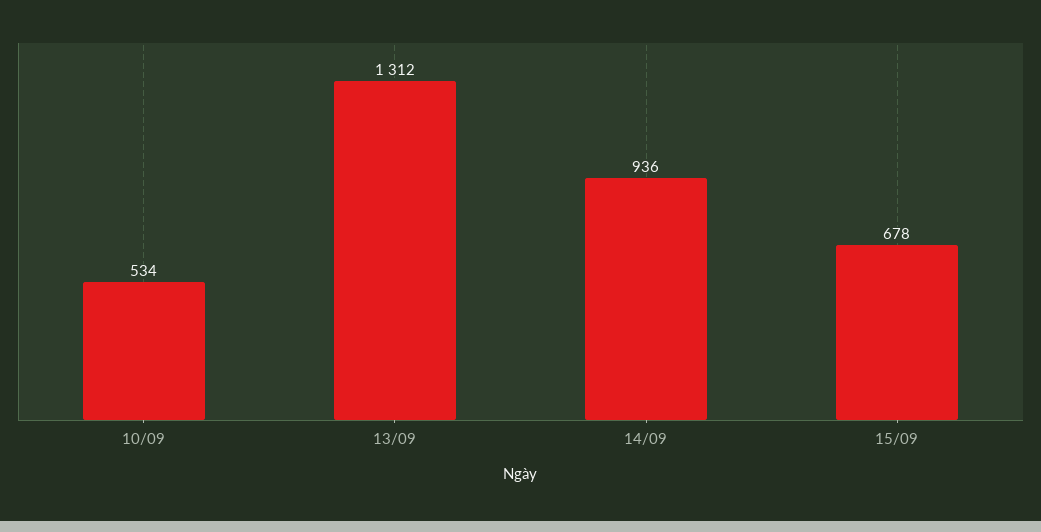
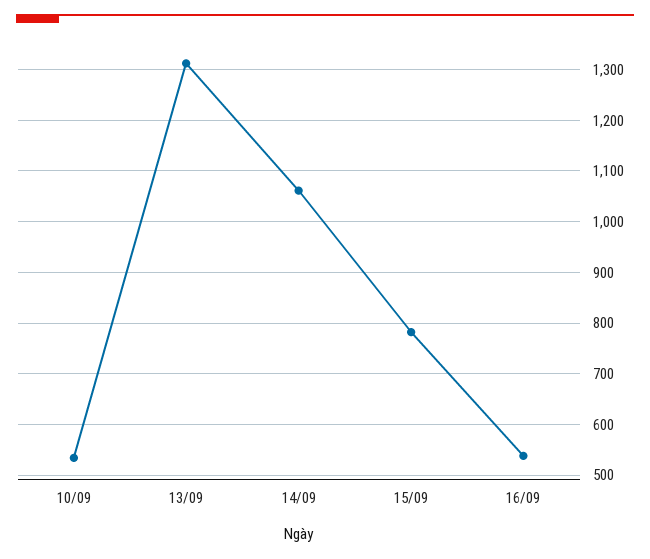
14/09: 936 -> 1060
15/09: 678 -> 780
16/09: none -> 540

